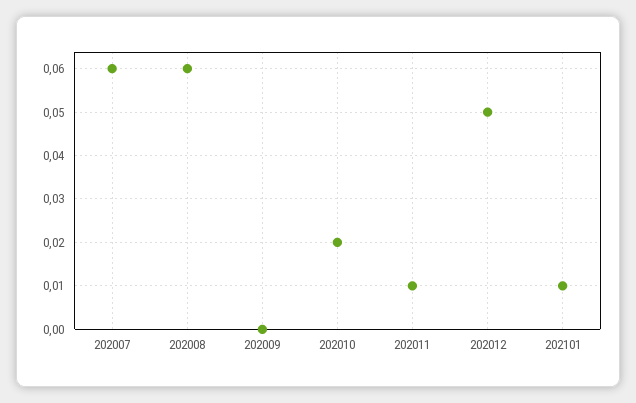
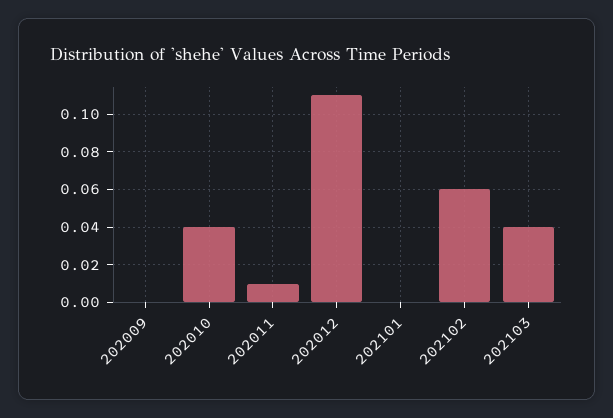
202007: 0.06 -> none
202008: 0.06 -> none
202010: 0.02 -> 0.04
202012: 0.05 -> 0.11
202101: 0.01 -> 0
202102: none -> 0.06
202103: none -> 0.04

